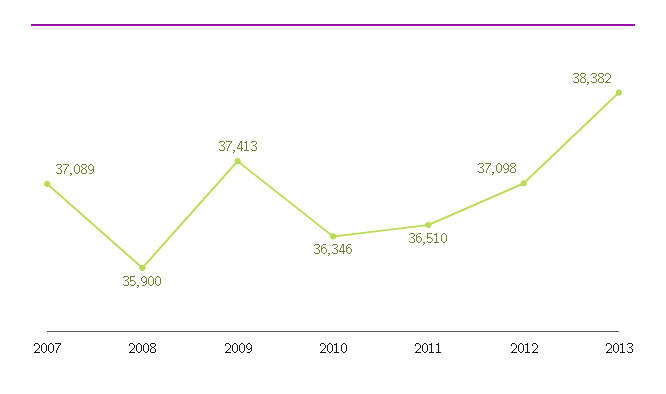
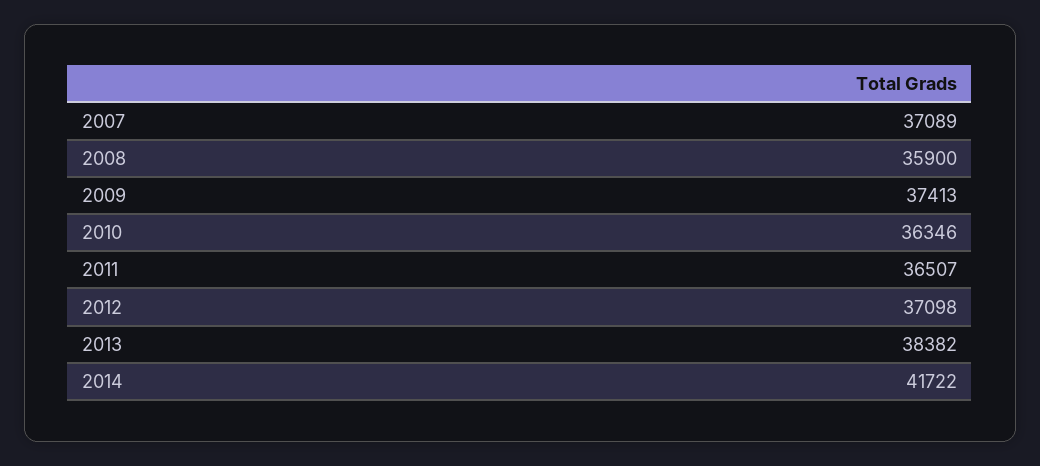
2011: 36510 -> 36507
2014: none -> 41722

